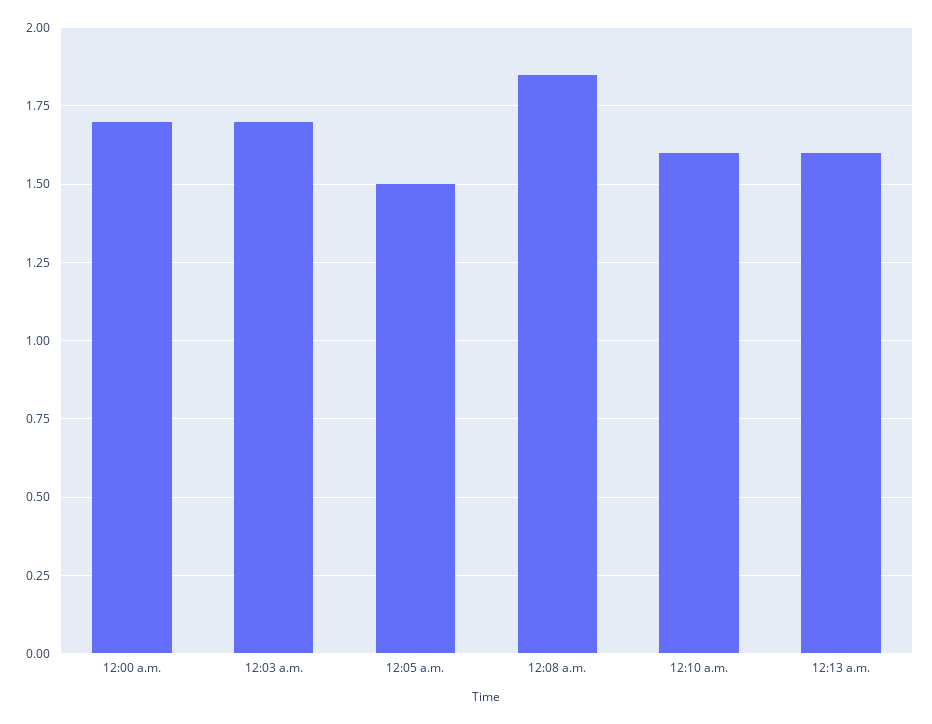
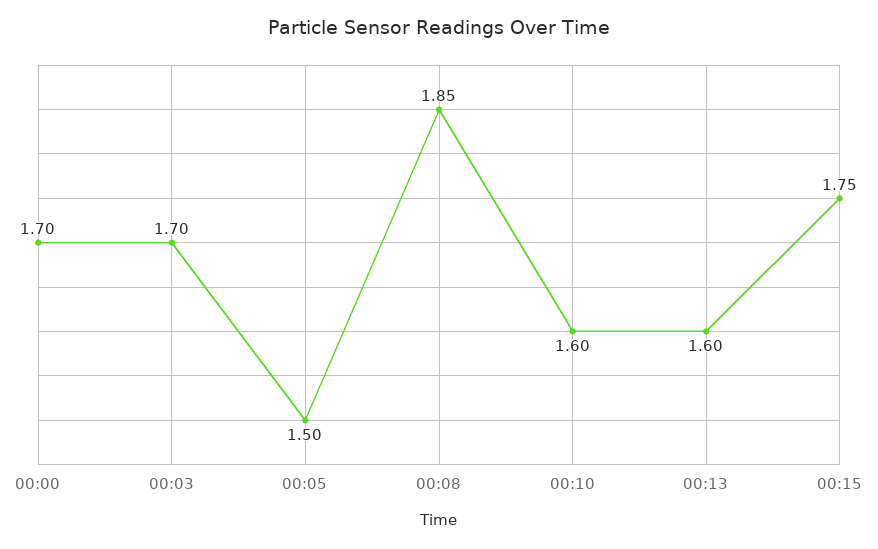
00:15: none -> 1.75

